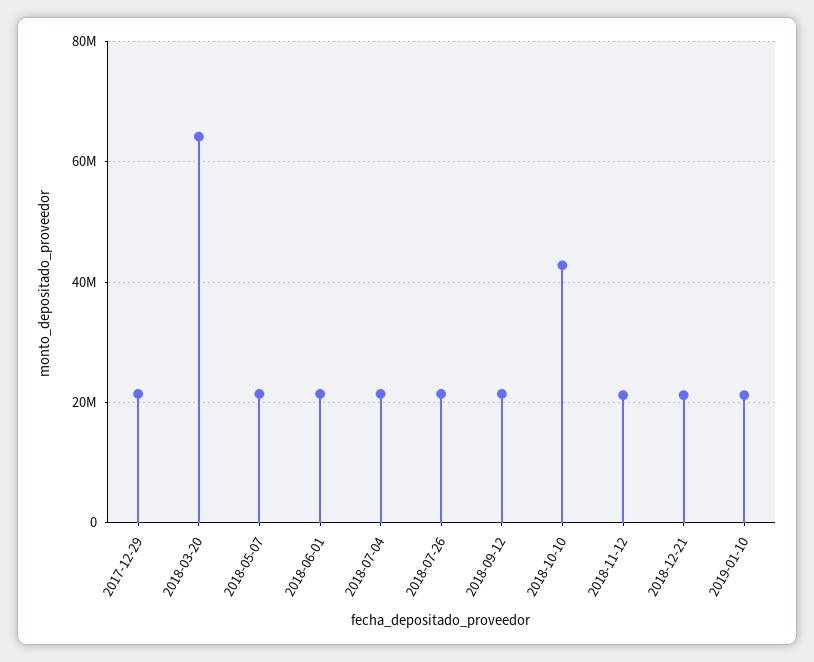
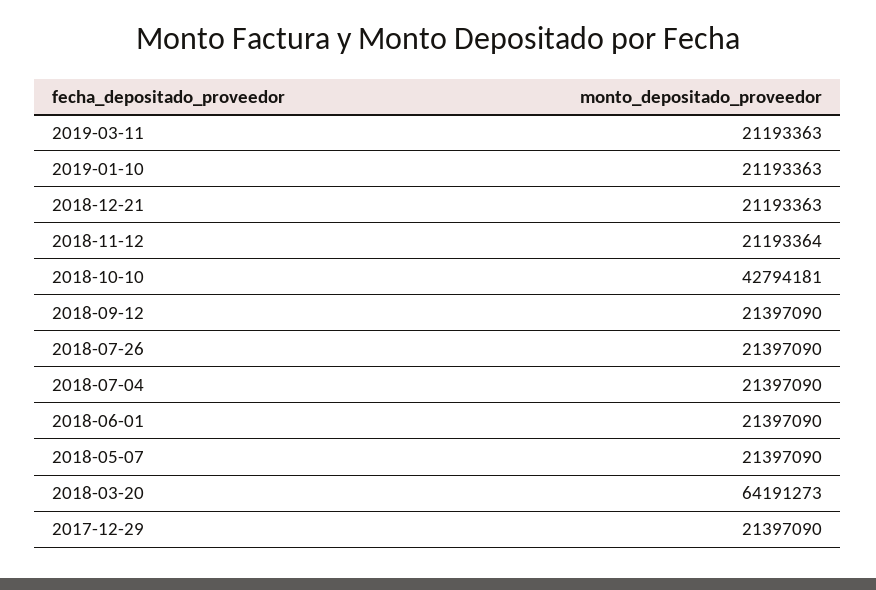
2019-03-11: none -> 21193363

